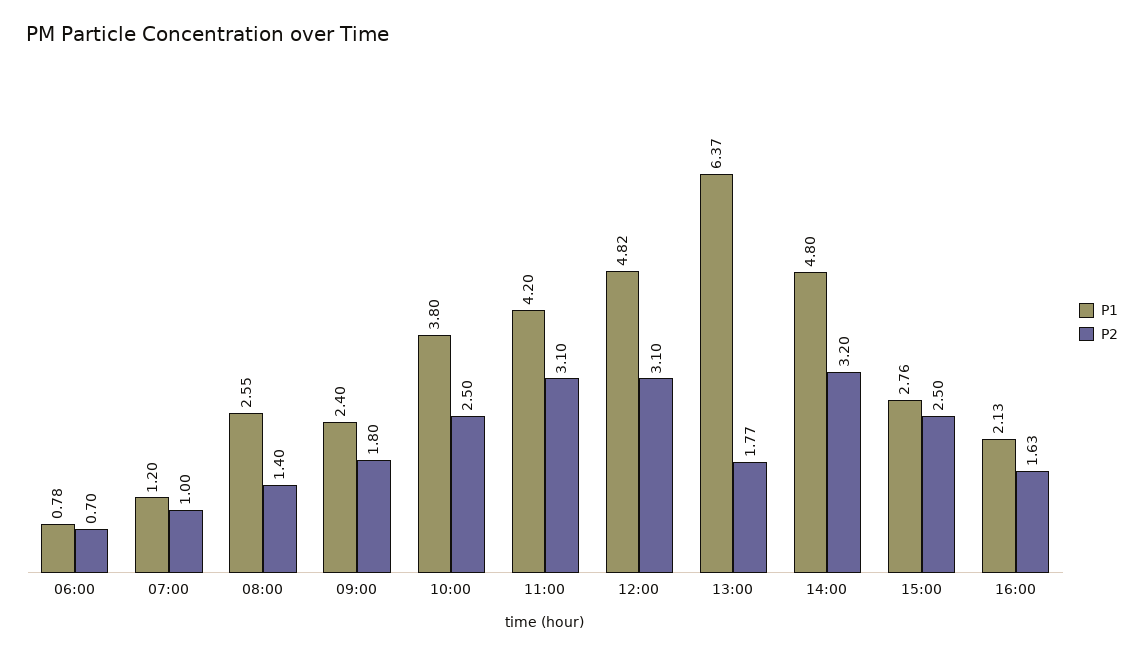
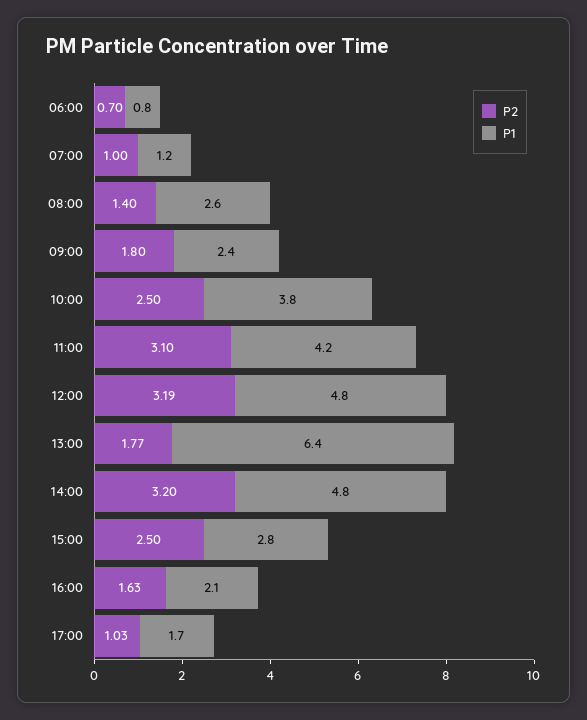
P2, 12:00: 3.1 -> 3.19
P2, 17:00: none -> 1.03
P1, 17:00: none -> 1.7

